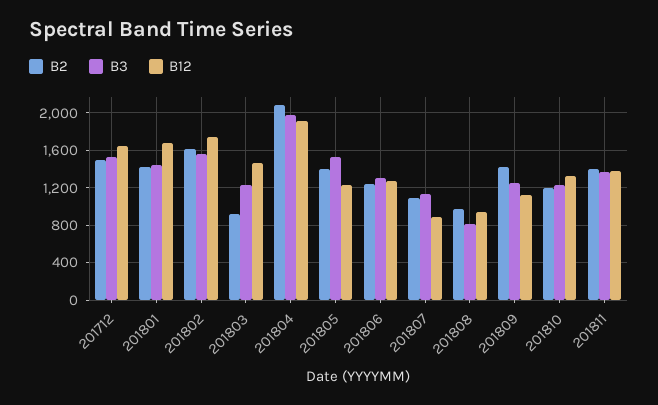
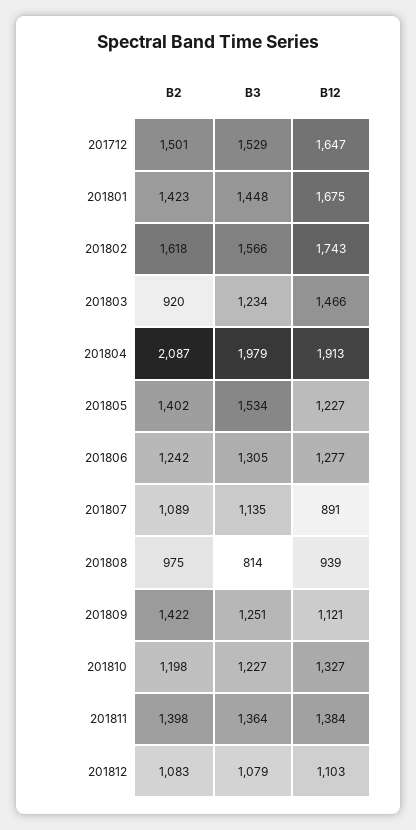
B2, 201812: none -> 1083
B3, 201812: none -> 1079
B12, 201812: none -> 1103

